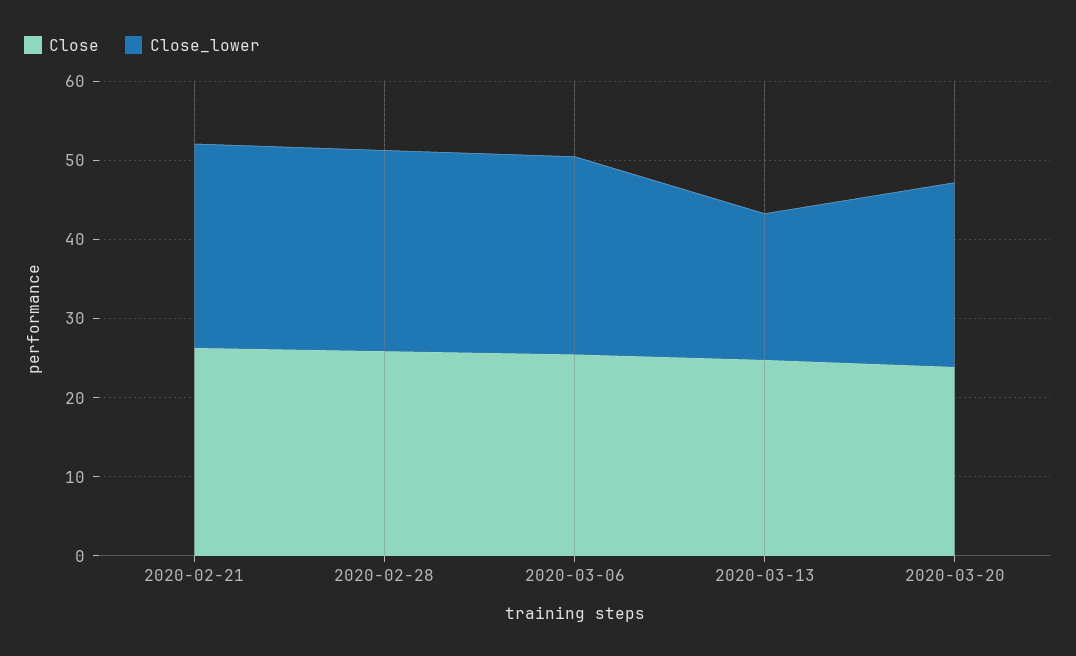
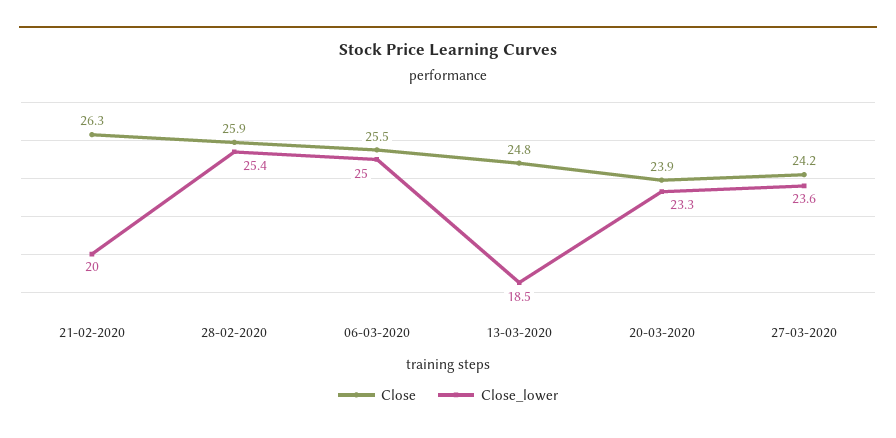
Close_lower, 2020-02-21: 26 -> 20
Close, 27-03-2020: none -> 24.2
Close_lower, 27-03-2020: none -> 23.6

